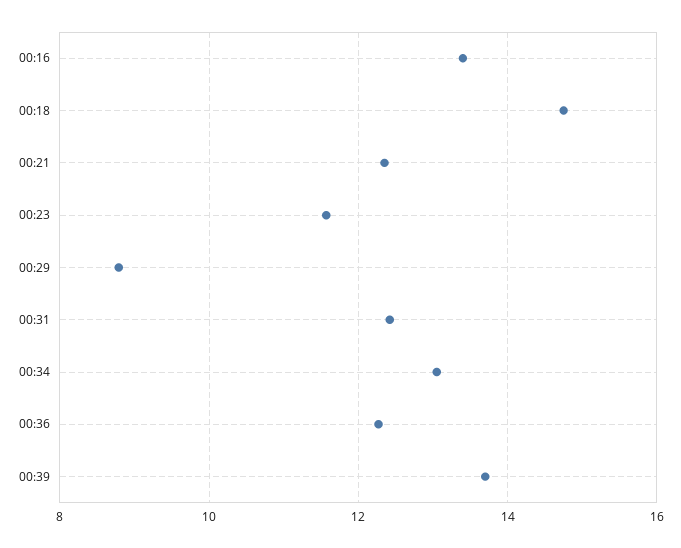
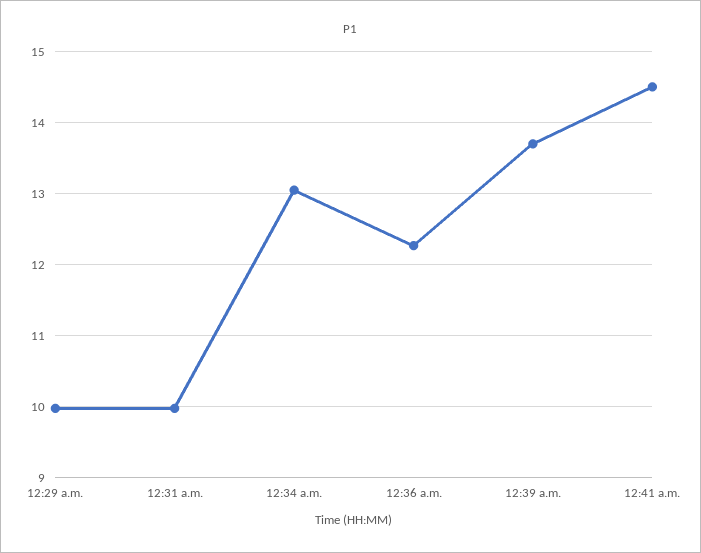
00:16: 13.4 -> none
00:18: 14.8 -> none
00:21: 12.4 -> none
00:23: 11.6 -> none
00:29: 8.8 -> 10
00:31: 12.4 -> 10
12:41 a.m.: none -> 14.5

